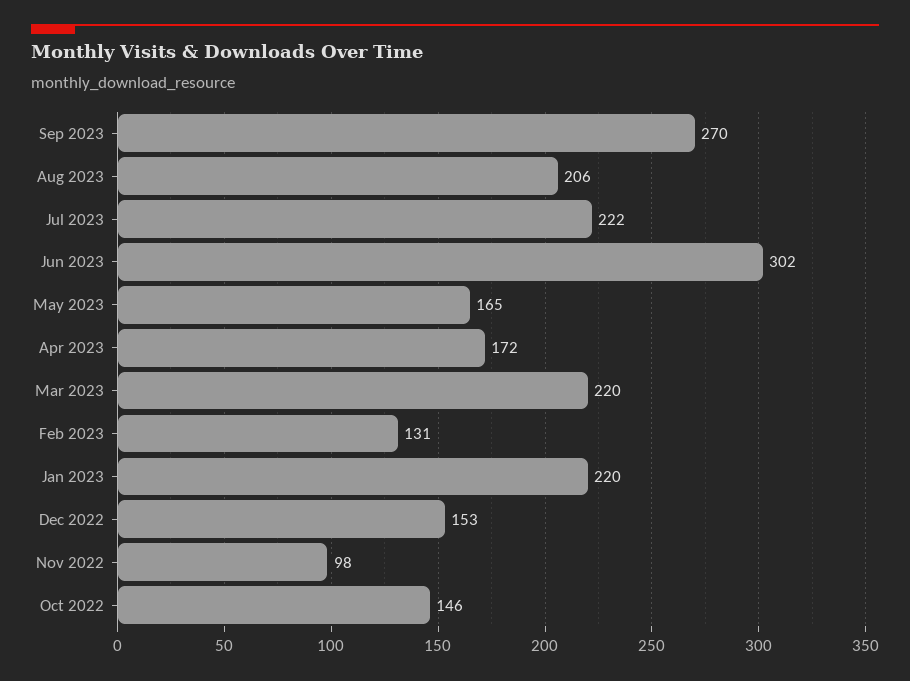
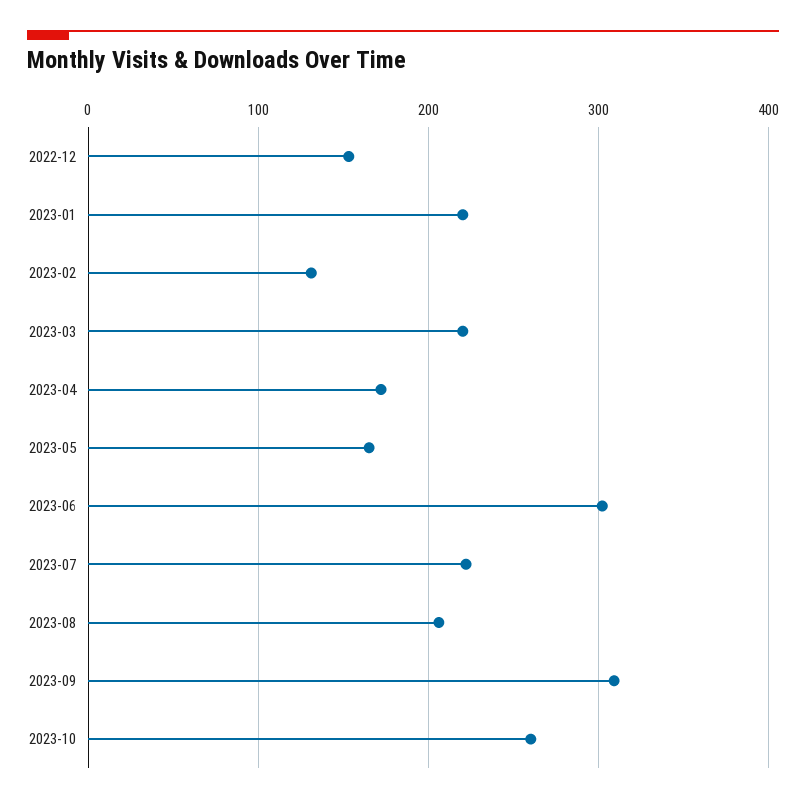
Sep 2023: 270 -> 310
Nov 2022: 98 -> none
Oct 2022: 146 -> none
2023-10: none -> 260

